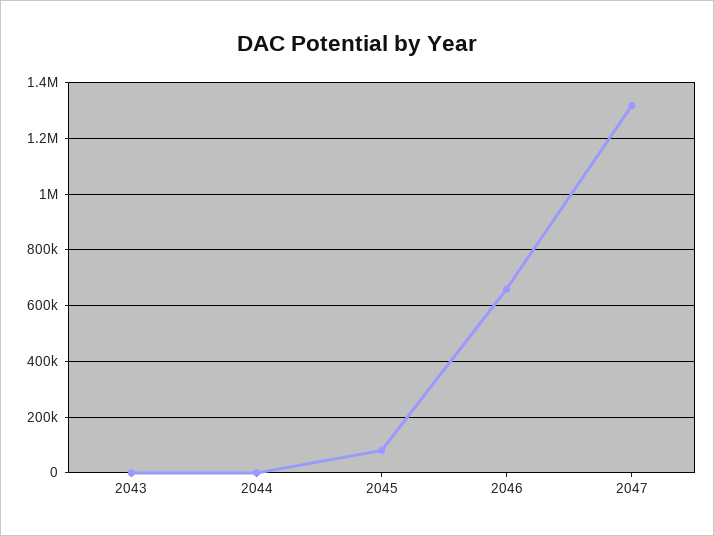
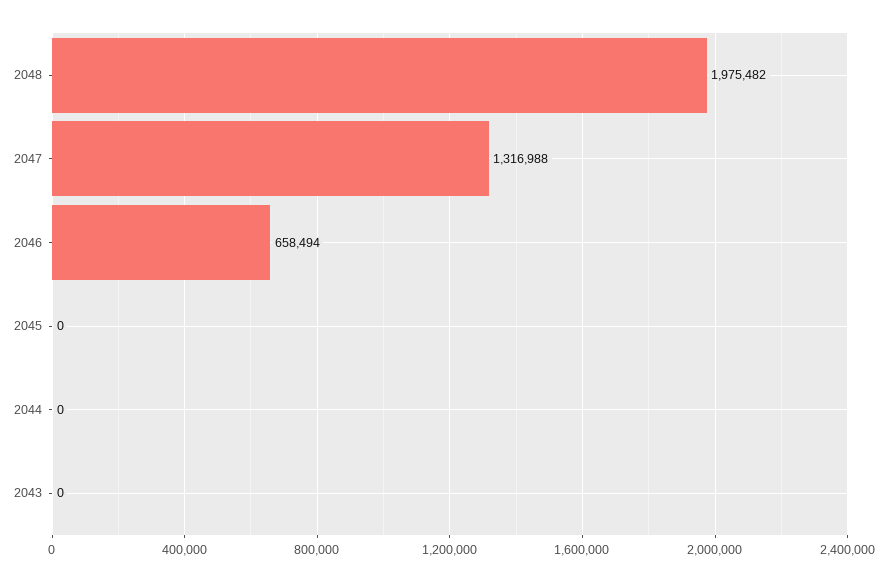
2045: 75000 -> 0
2048: none -> 1975482

